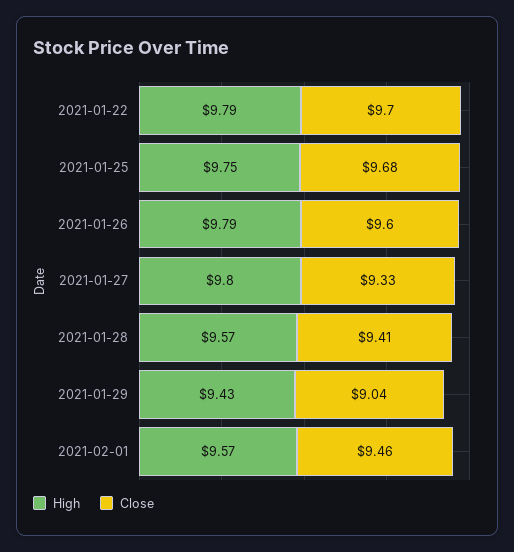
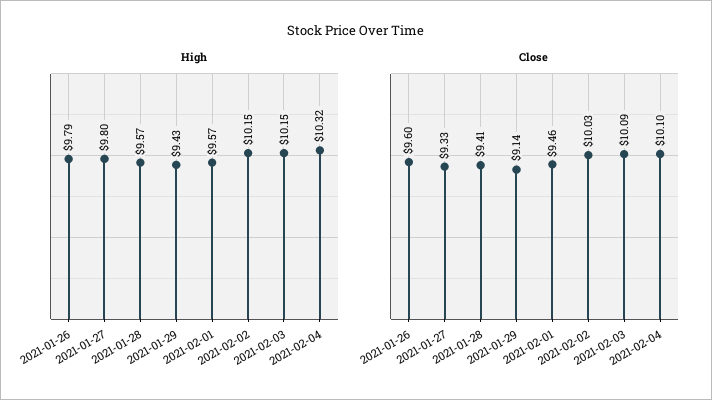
High, 2021-01-22: 9.79 -> none
Close, 2021-01-22: 9.7 -> none
High, 2021-01-25: 9.75 -> none
Close, 2021-01-25: 9.68 -> none
Close, 2021-01-29: 9.04 -> 9.14
High, 2021-02-02: none -> 10.15
High, 2021-02-03: none -> 10.15
High, 2021-02-04: none -> 10.32
Close, 2021-02-02: none -> 10.03
Close, 2021-02-03: none -> 10.09
Close, 2021-02-04: none -> 10.1

